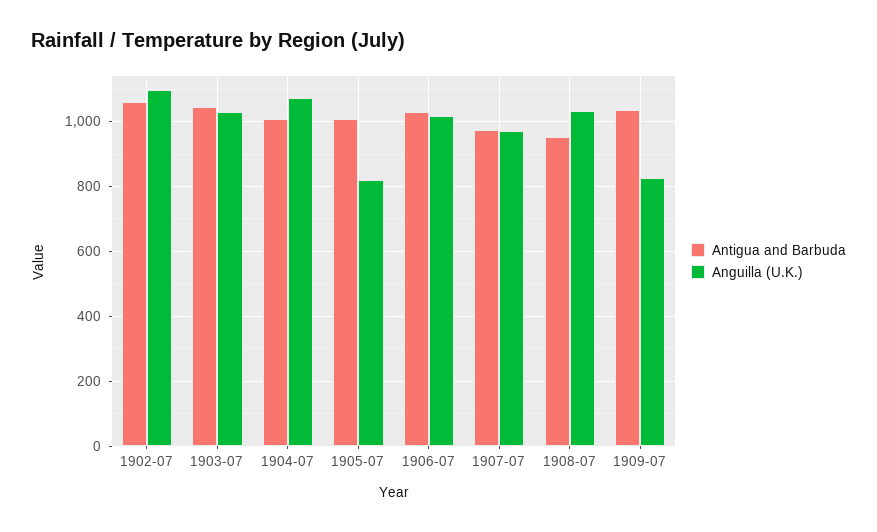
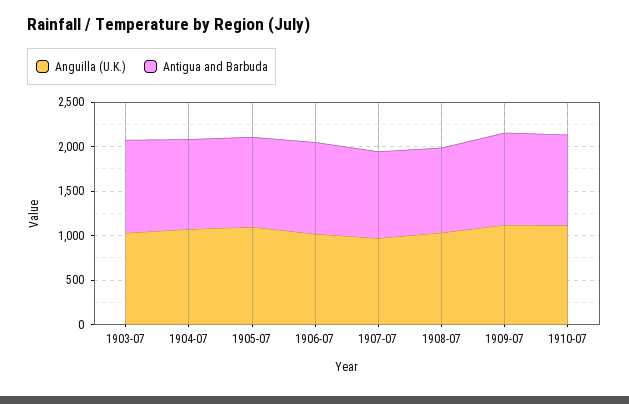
Antigua and Barbuda, 1902-07: 1060 -> none
Anguilla (U.K.), 1902-07: 1100 -> none
Anguilla (U.K.), 1905-07: 820 -> 1100
Anguilla (U.K.), 1909-07: 820 -> 1100
Anguilla (U.K.), 1910-07: none -> 1100
Antigua and Barbuda, 1910-07: none -> 1000

